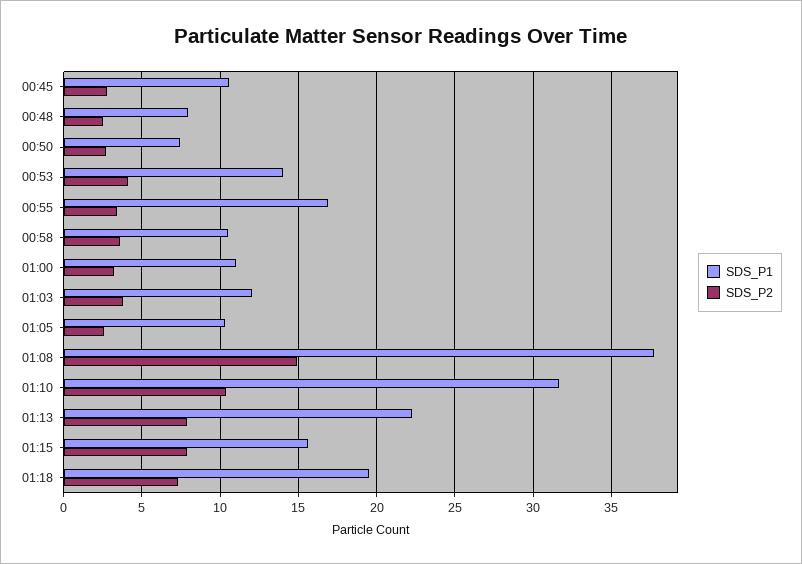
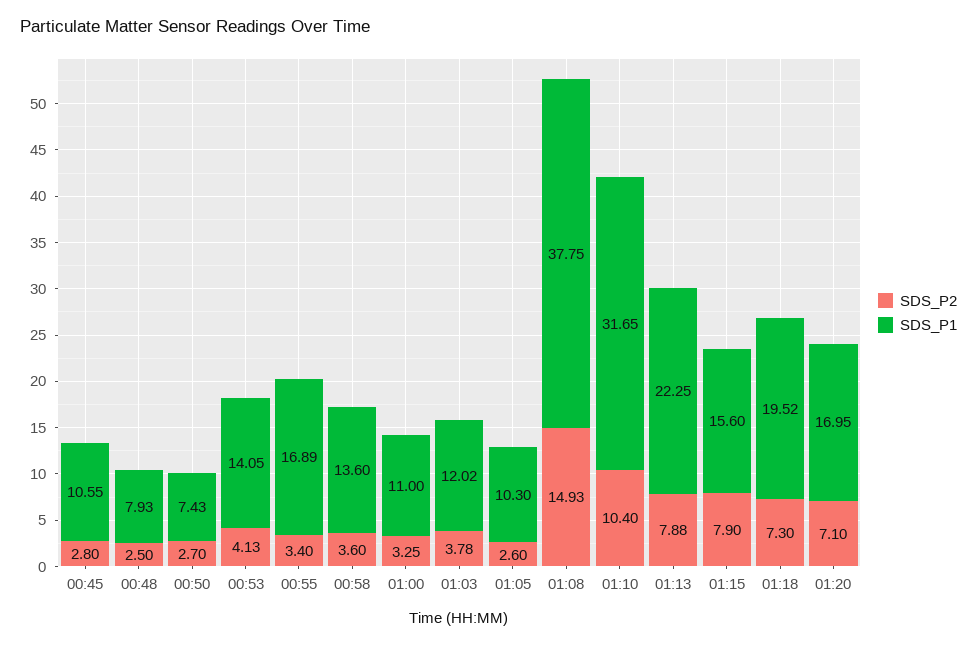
SDS_P1, 00:58: 10.5 -> 13.6
SDS_P2, 01:20: none -> 7.1
SDS_P1, 01:20: none -> 16.95

